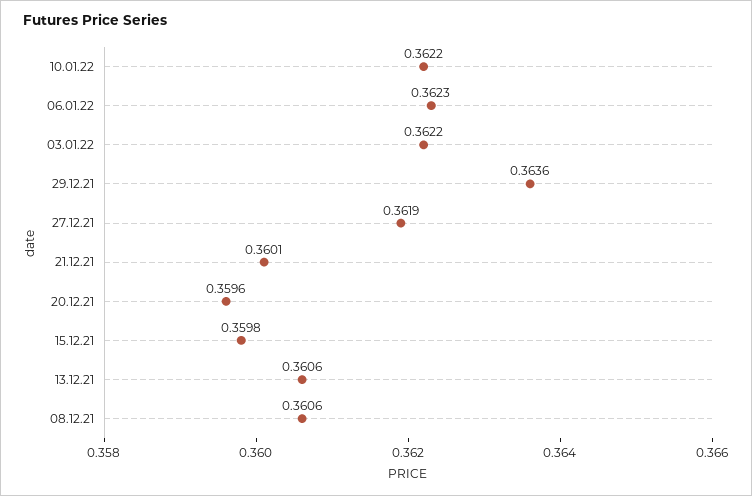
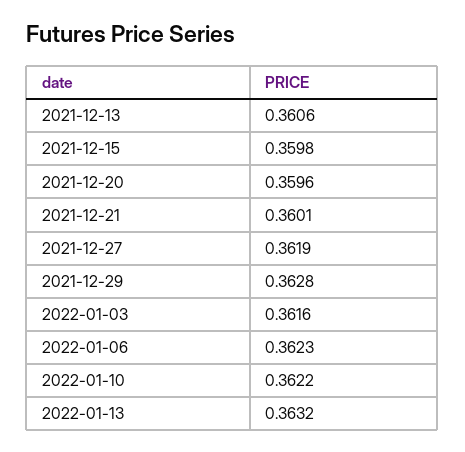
03.01.22: 0.3622 -> 0.3616
29.12.21: 0.3636 -> 0.3628
08.12.21: 0.3606 -> none
2022-01-13: none -> 0.3632

